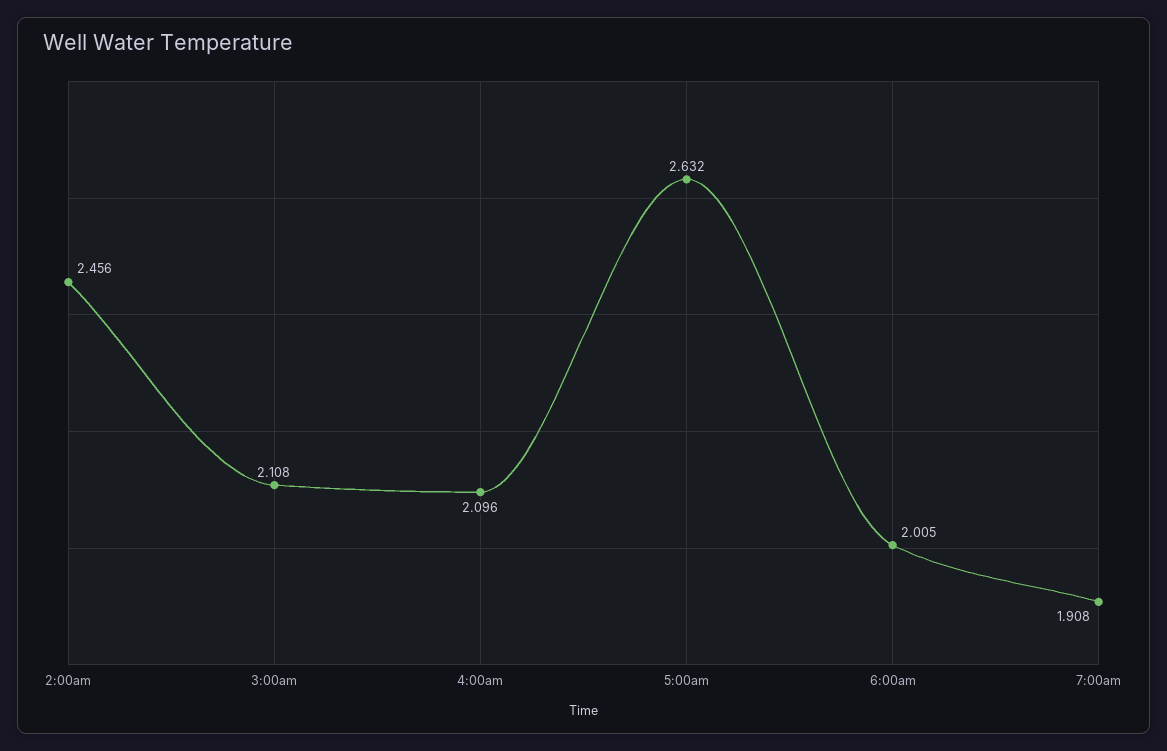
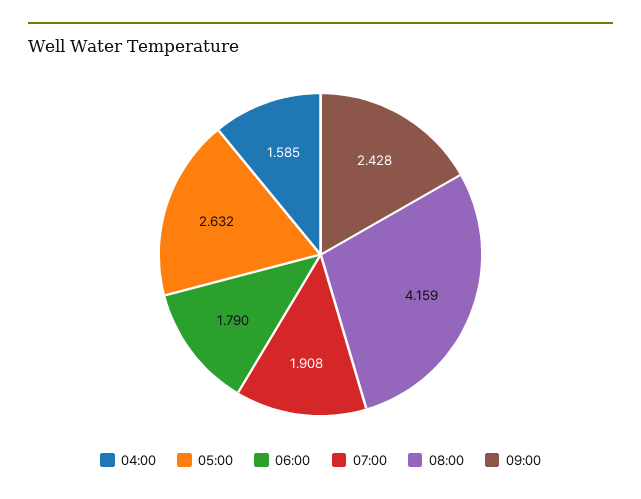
2:00am: 2.456 -> none
3:00am: 2.108 -> none
4:00am: 2.096 -> 1.585
6:00am: 2.005 -> 1.79
08:00: none -> 4.159
09:00: none -> 2.428

